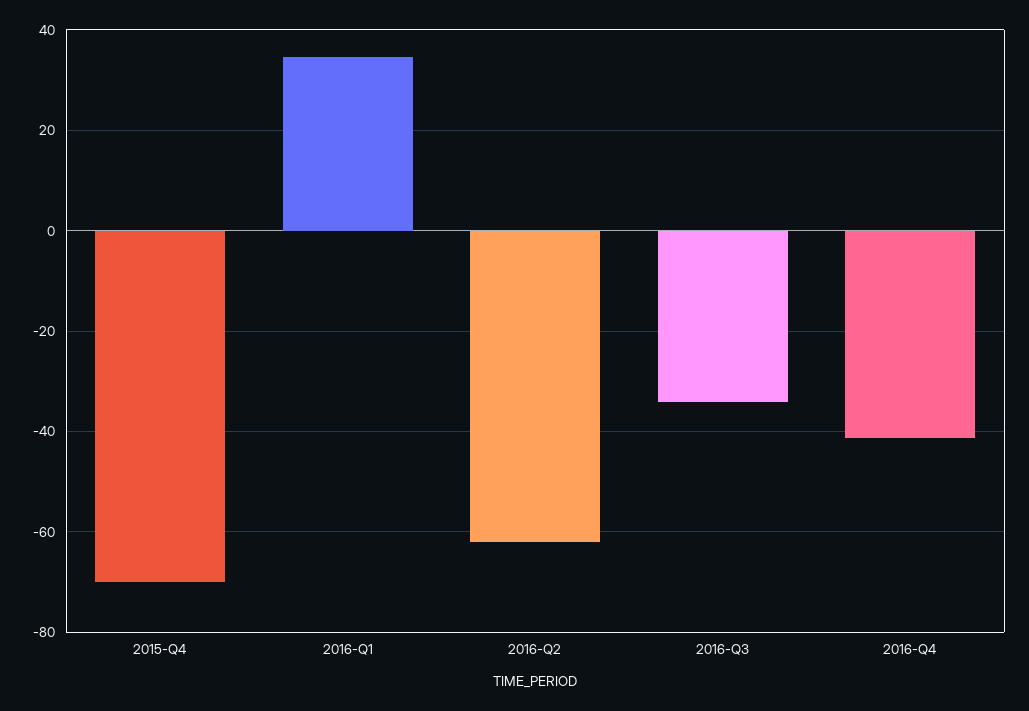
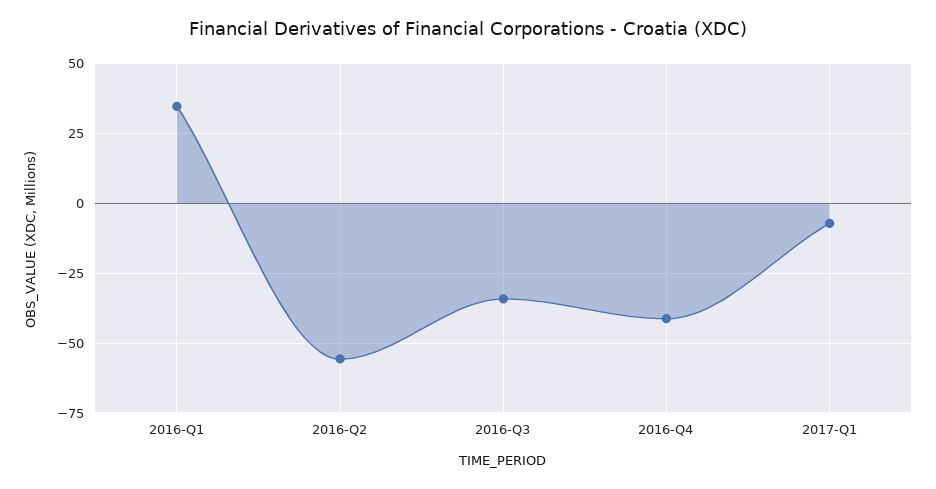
2015-Q4: -70 -> none
2016-Q2: -62 -> -55
2017-Q1: none -> -7.5

